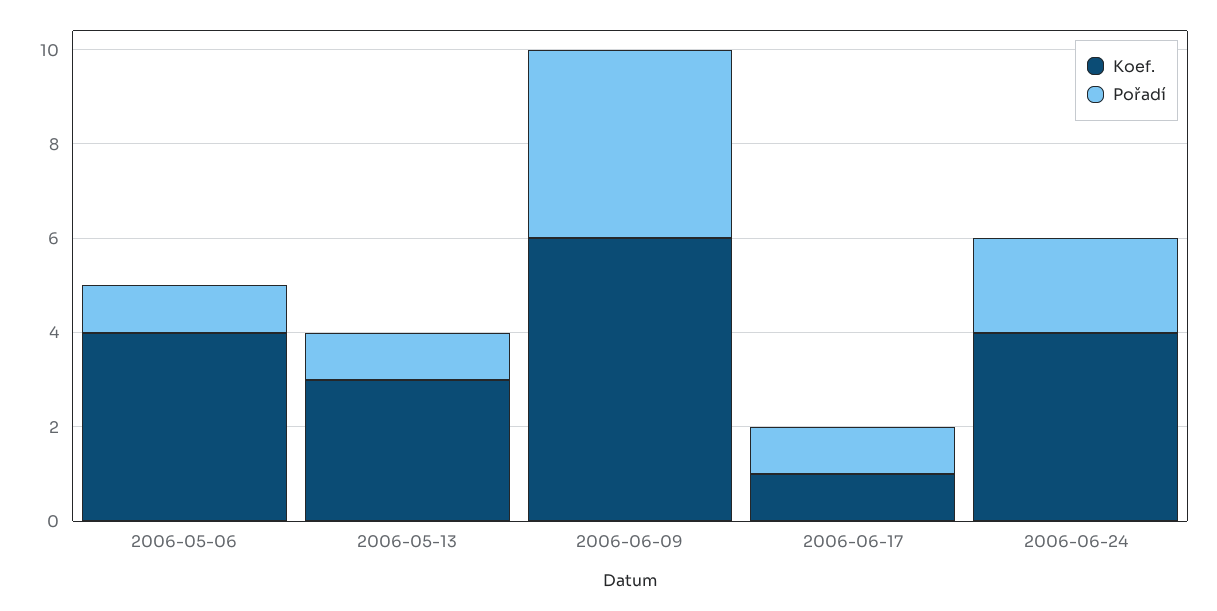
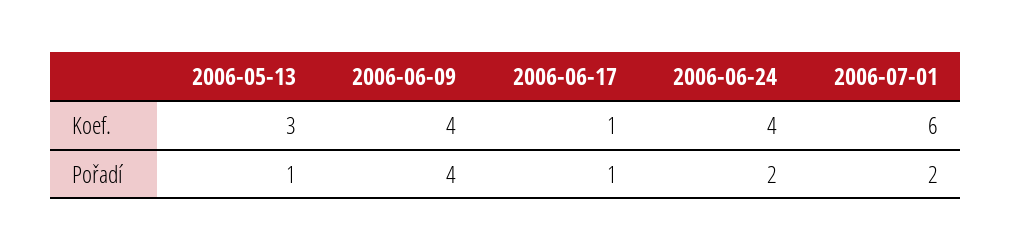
Koef., 2006-05-06: 4 -> none
Pořadí, 2006-05-06: 1 -> none
Koef., 2006-06-09: 6 -> 4
Koef., 2006-07-01: none -> 6
Pořadí, 2006-07-01: none -> 2

